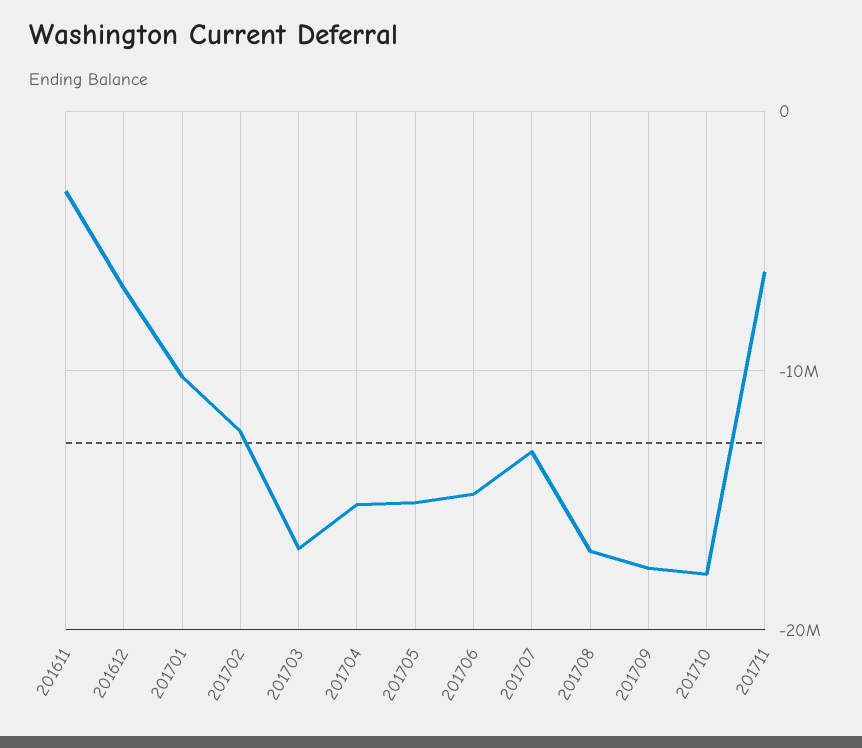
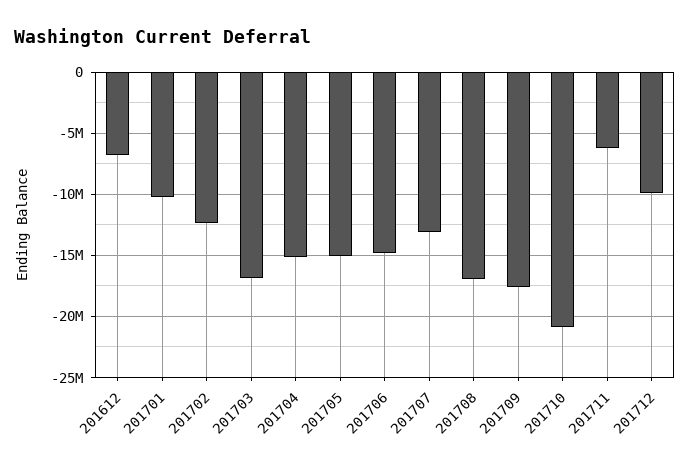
201611: -3000000 -> none
201710: -18000000 -> -21000000
201712: none -> -10000000

